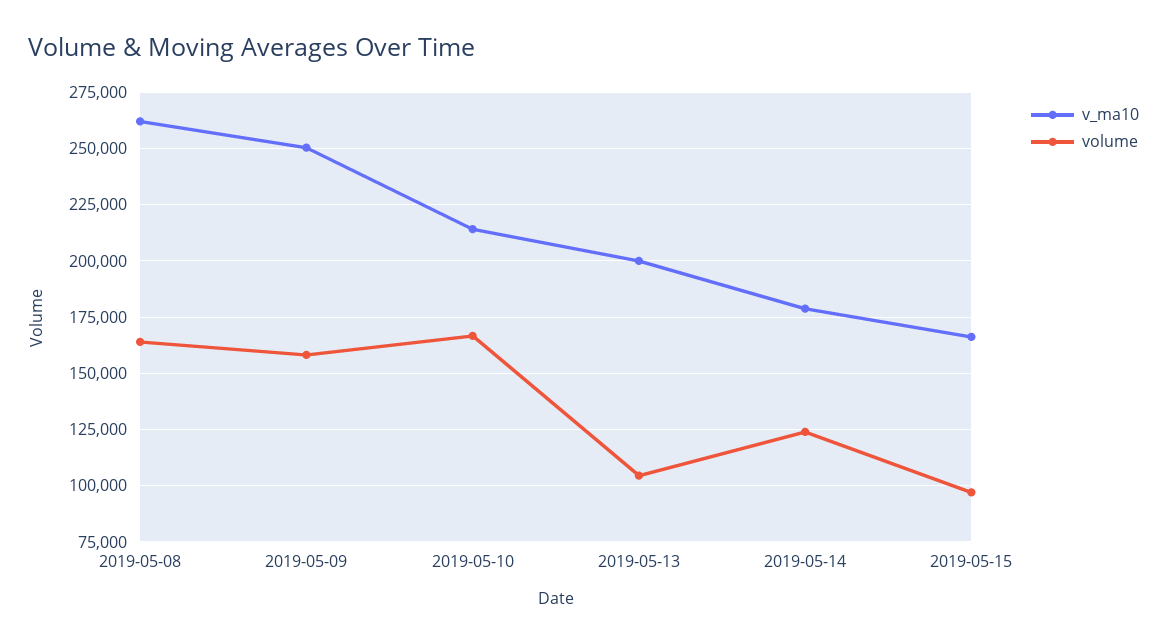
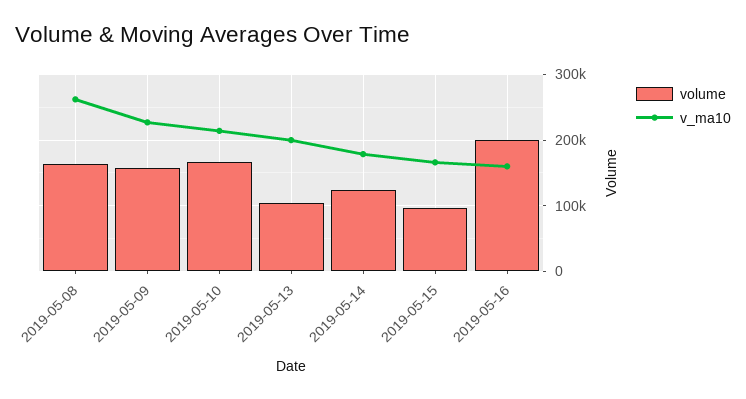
v_ma10, 2019-05-09: 250000 -> 230000
volume, 2019-05-16: none -> 200000
v_ma10, 2019-05-16: none -> 160000

